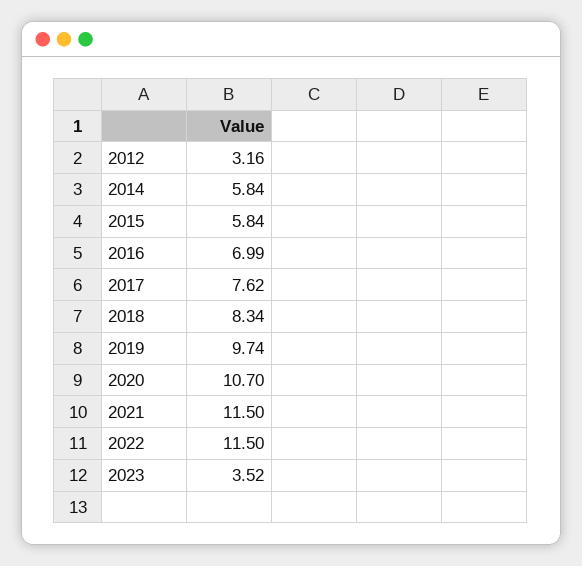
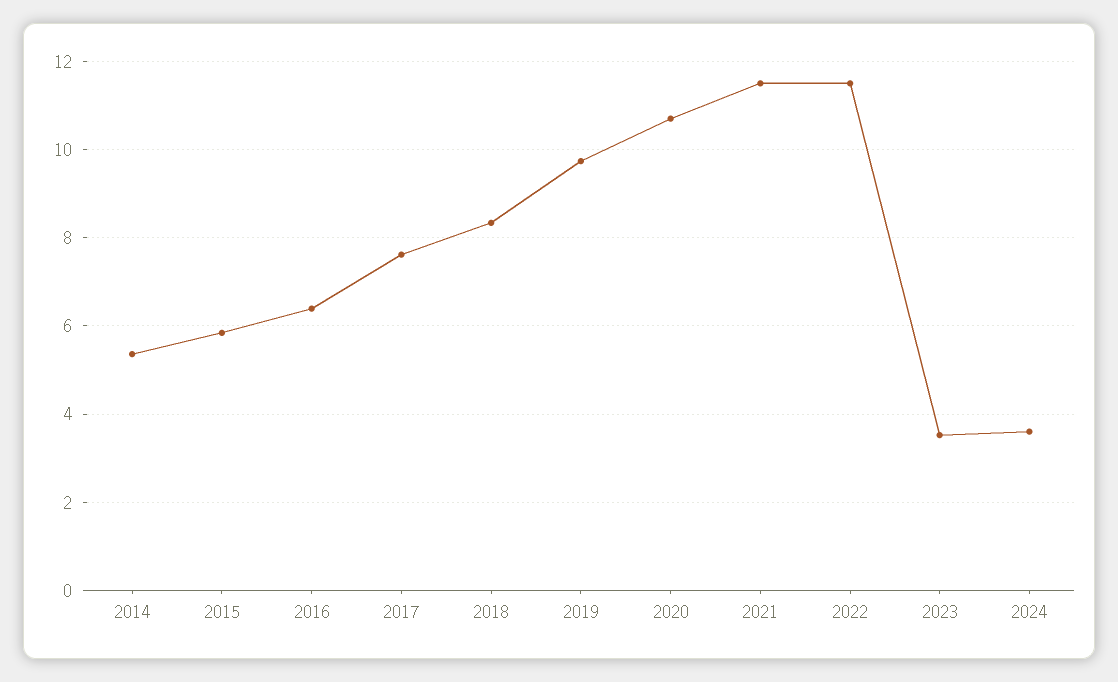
2012: 3.16 -> none
2014: 5.84 -> 5.4
2016: 6.99 -> 6.4
2024: none -> 3.6

